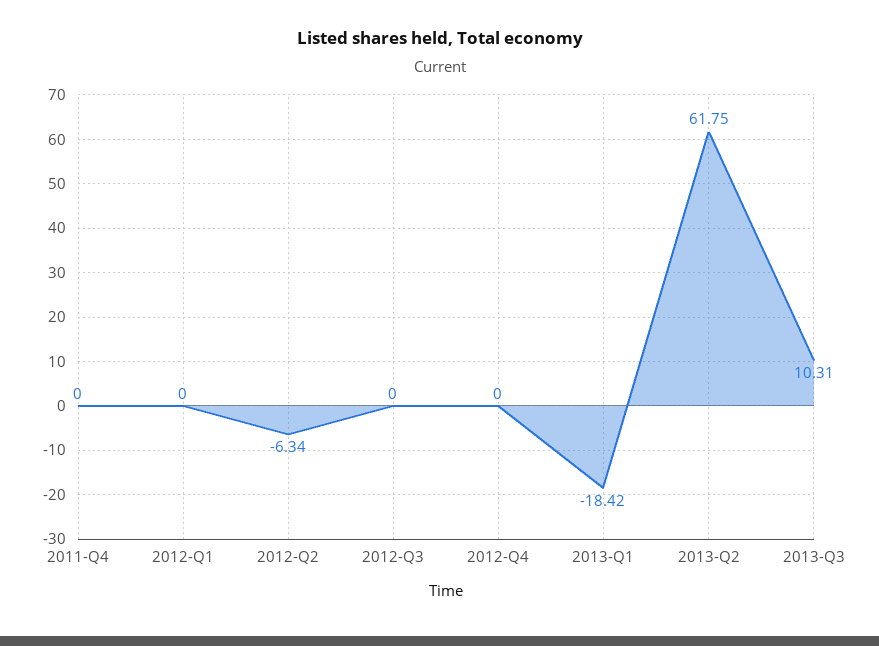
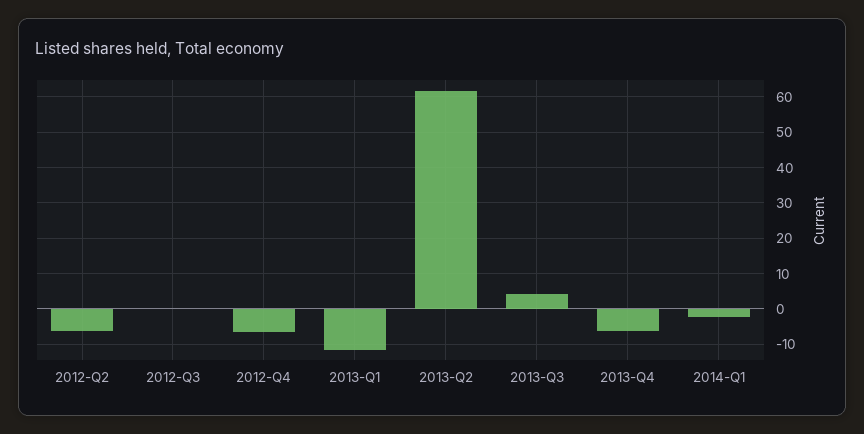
2011-Q4: 0 -> none
2012-Q1: 0 -> none
2012-Q4: 0 -> -6
2013-Q1: -18.42 -> -12
2013-Q3: 10.31 -> 4
2013-Q4: none -> -6
2014-Q1: none -> -2

